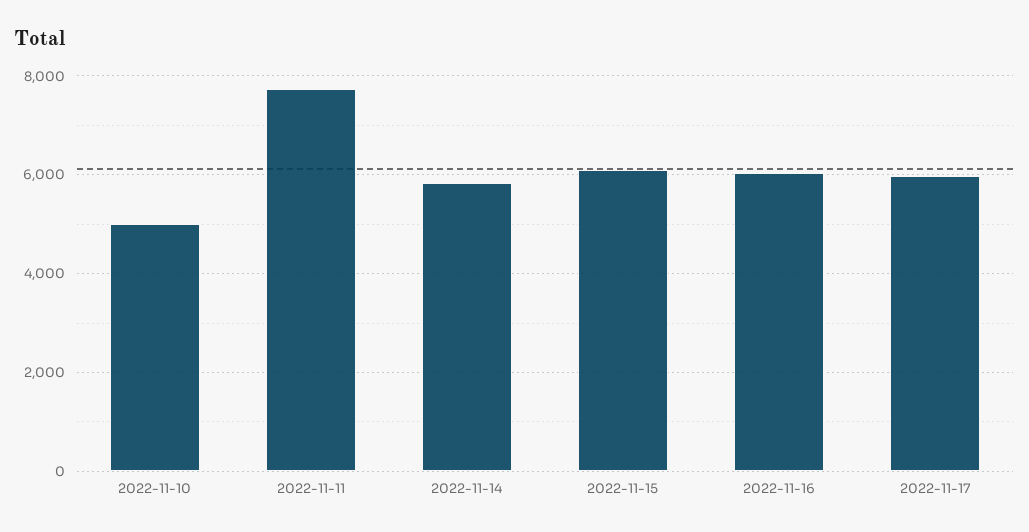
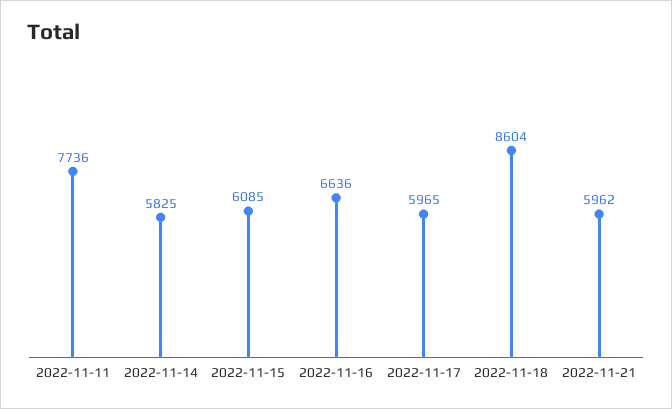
2022-11-10: 5000 -> none
2022-11-16: 6000 -> 6636
2022-11-18: none -> 8604
2022-11-21: none -> 5962

